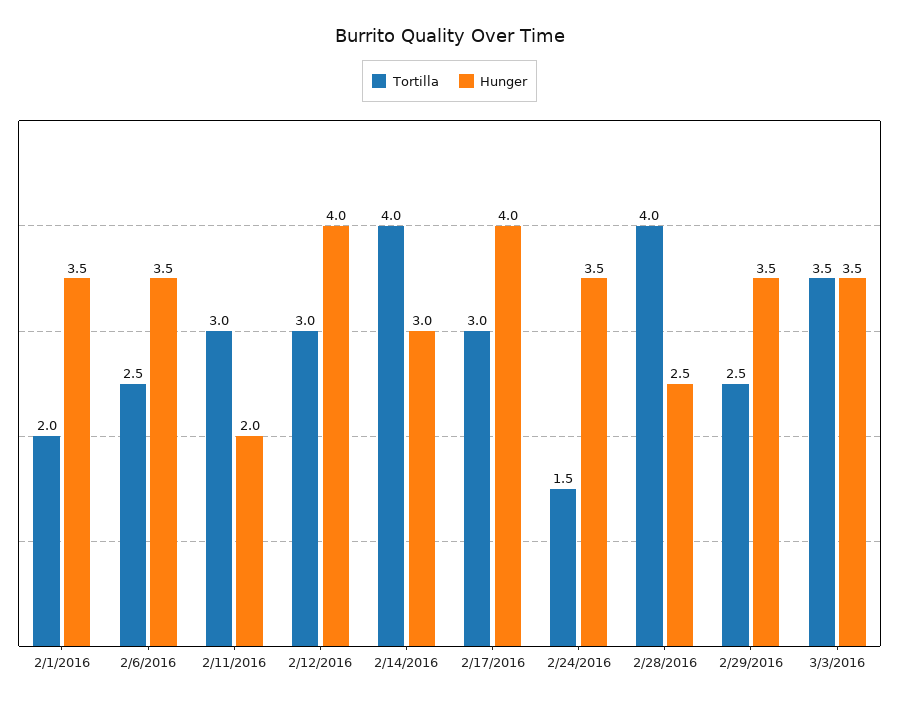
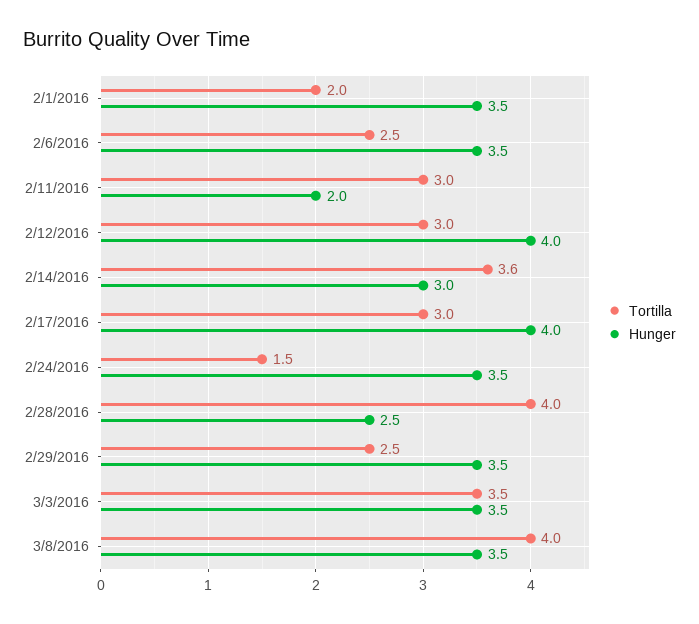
Tortilla, 2/14/2016: 4 -> 3.6
Tortilla, 3/8/2016: none -> 4
Hunger, 3/8/2016: none -> 3.5

